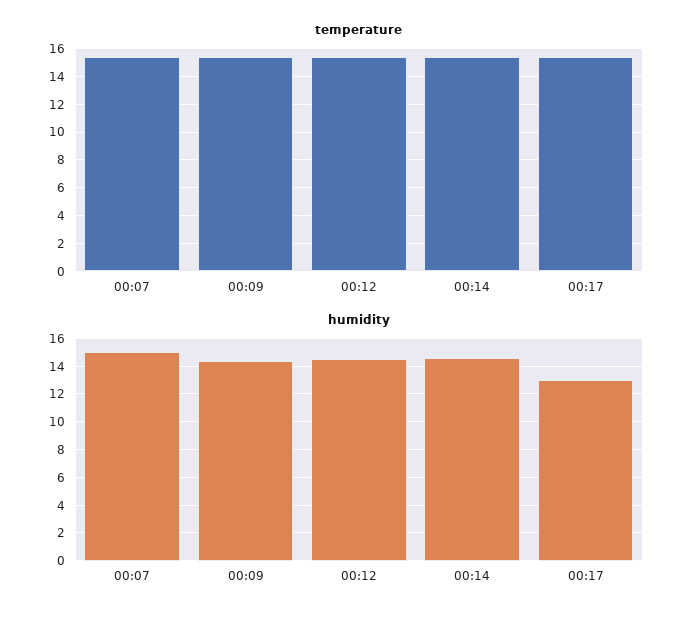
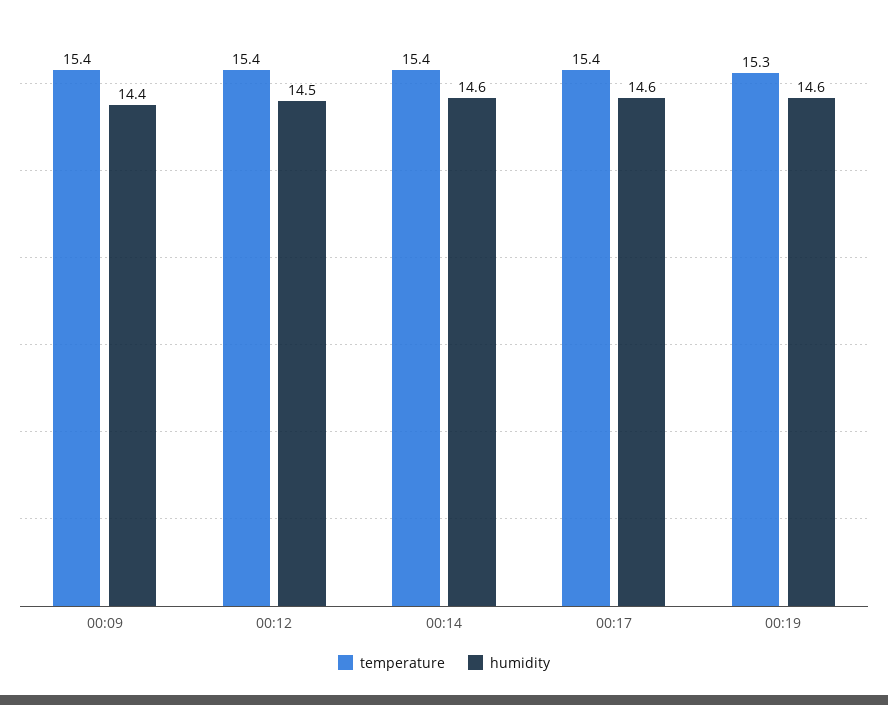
temperature, 00:07: 15.5 -> none
humidity, 00:07: 15 -> none
humidity, 00:17: 13 -> 14.6
temperature, 00:19: none -> 15.3
humidity, 00:19: none -> 14.6

